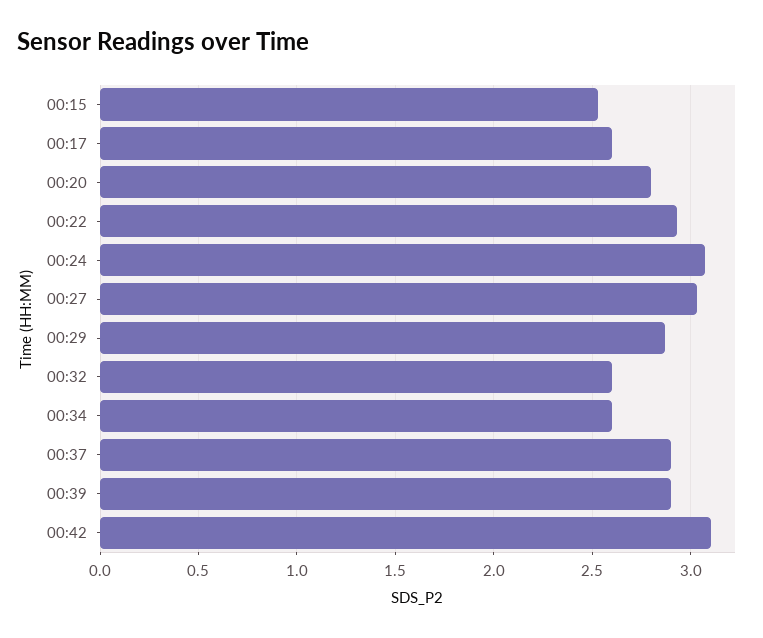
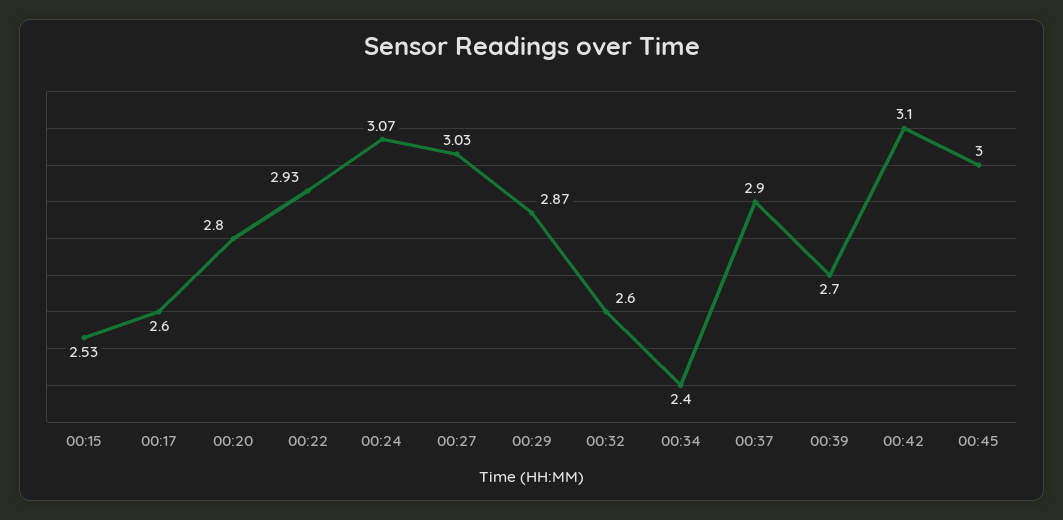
00:34: 2.6 -> 2.4
00:39: 2.9 -> 2.7
00:45: none -> 3

